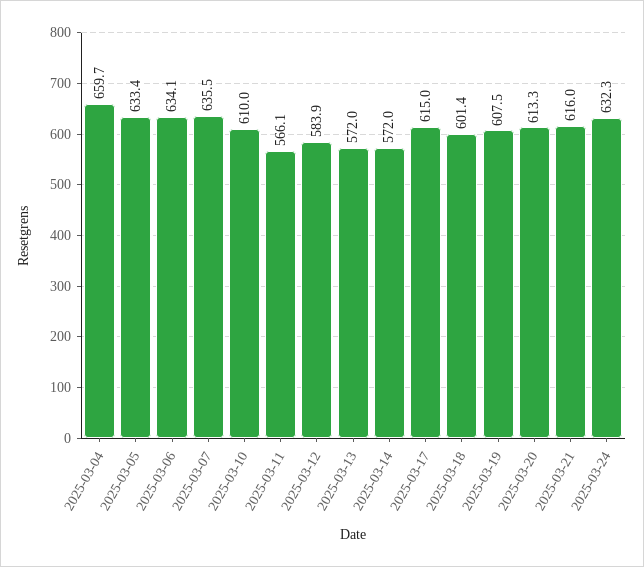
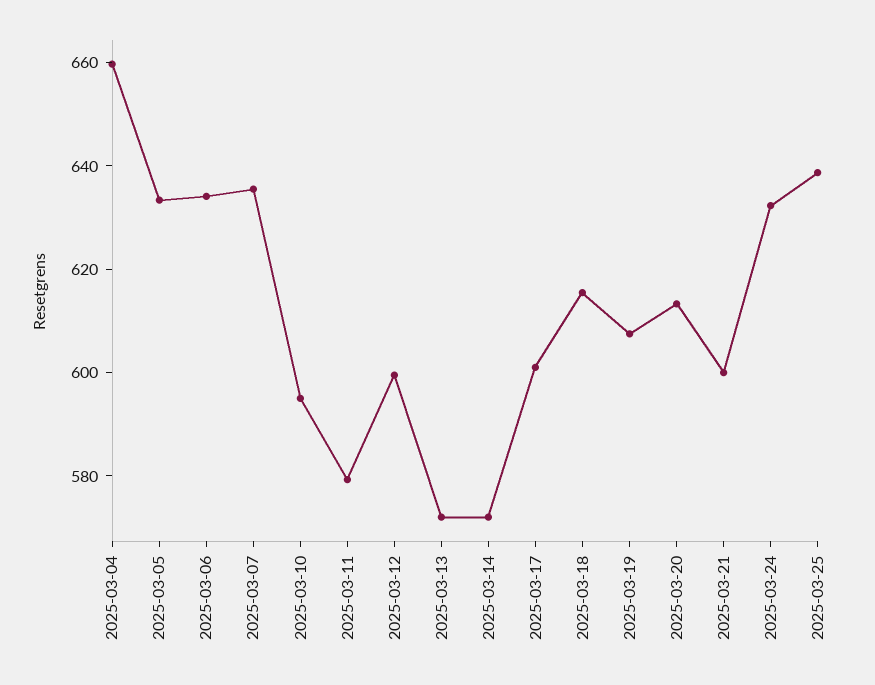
2025-03-10: 610 -> 595
2025-03-11: 566.1 -> 580
2025-03-12: 583.9 -> 600
2025-03-17: 615 -> 600
2025-03-18: 601.4 -> 615
2025-03-21: 616 -> 600
2025-03-25: none -> 640

